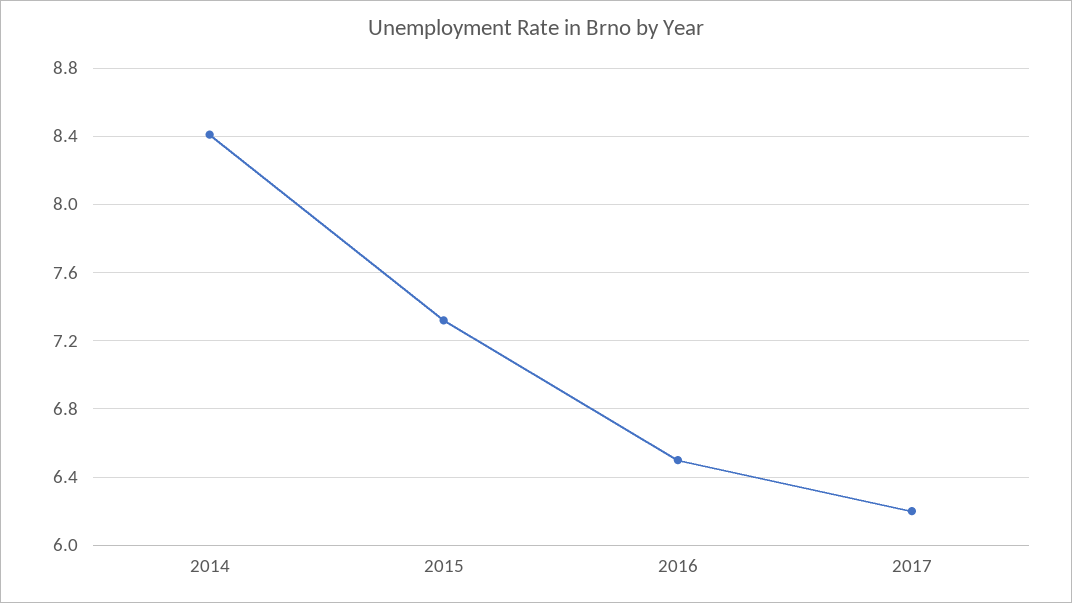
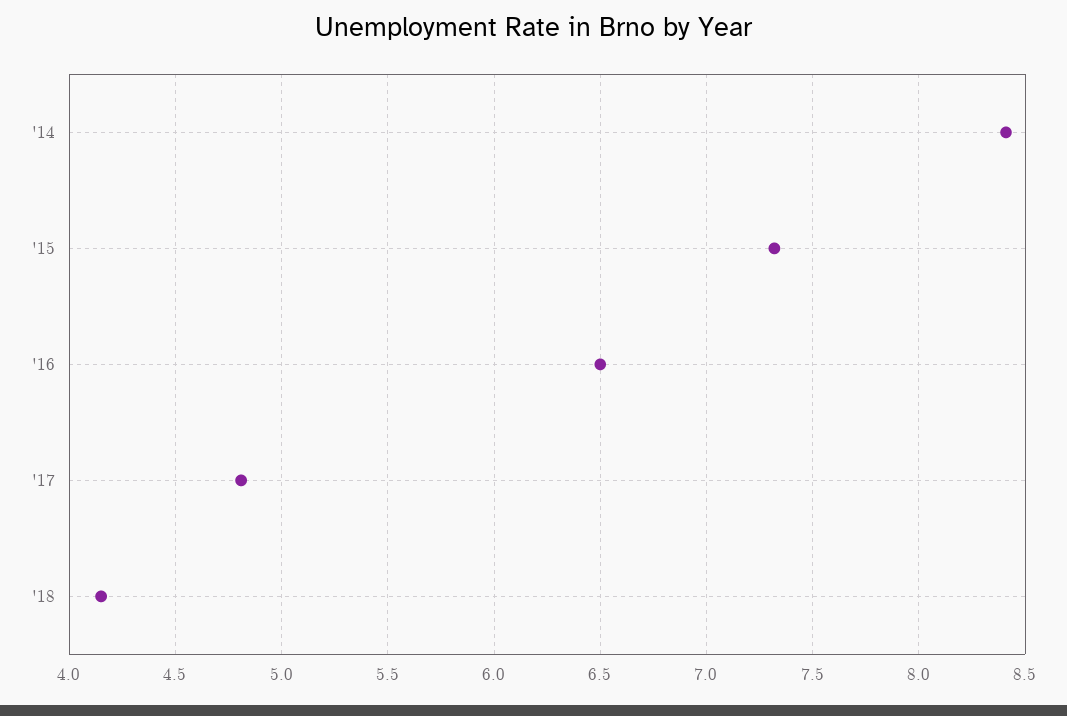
2017: 6.2 -> 4.8
'18: none -> 4.15

